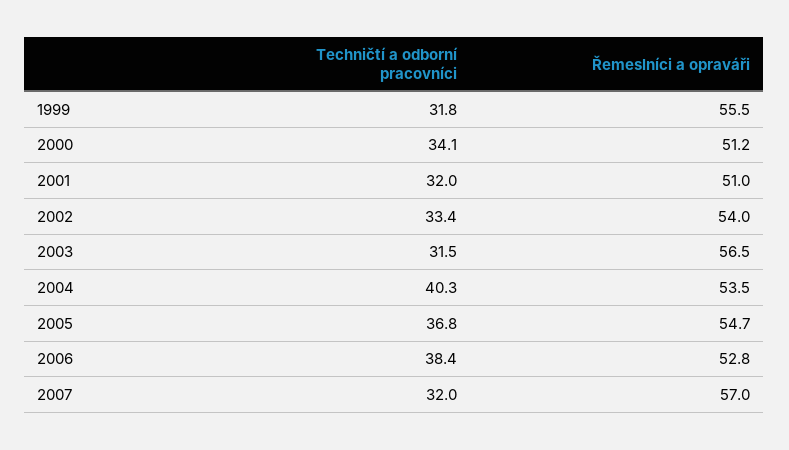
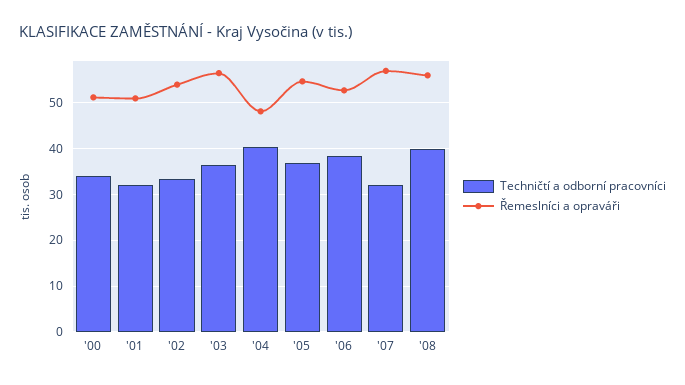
Techničtí a odborní pracovníci, 1999: 31.8 -> none
Řemeslníci a opraváři, 1999: 55.5 -> none
Techničtí a odborní pracovníci, 2003: 31.5 -> 36
Řemeslníci a opraváři, 2004: 53.5 -> 48
Techničtí a odborní pracovníci, '08: none -> 40
Řemeslníci a opraváři, '08: none -> 56

